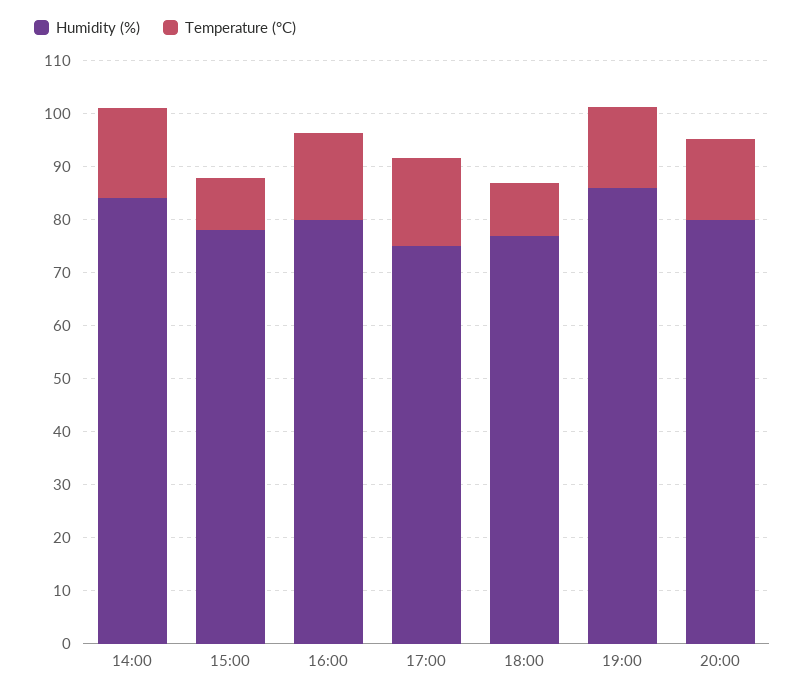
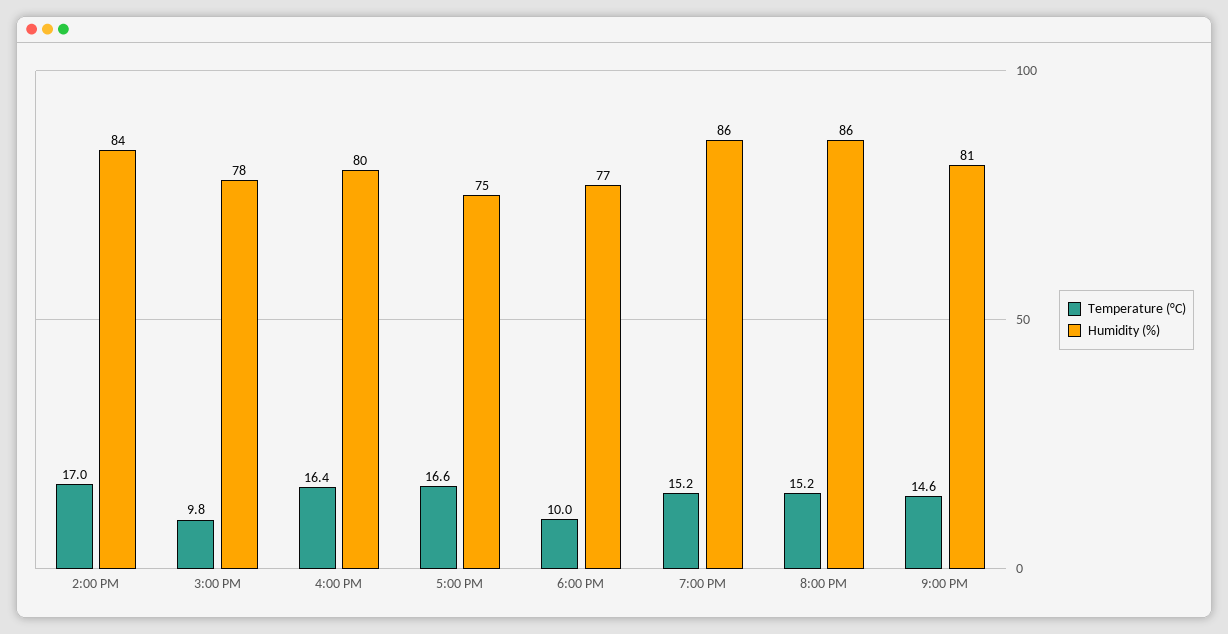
Humidity (%), 20:00: 80 -> 86
Temperature (°C), 9:00 PM: none -> 14.6
Humidity (%), 9:00 PM: none -> 81

